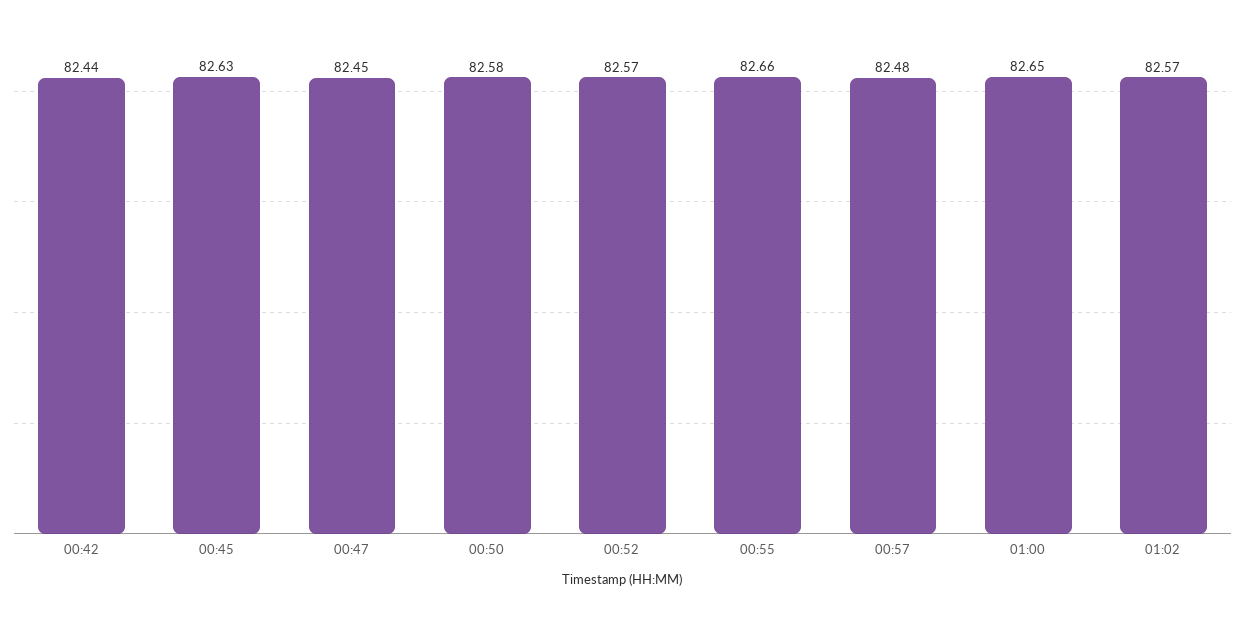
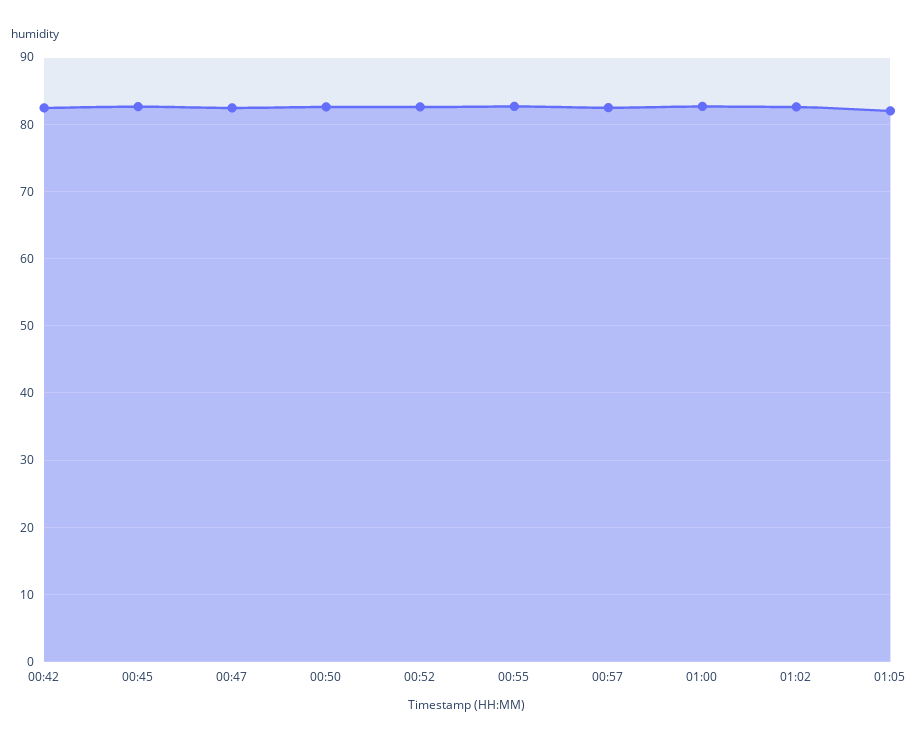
01:05: none -> 82

